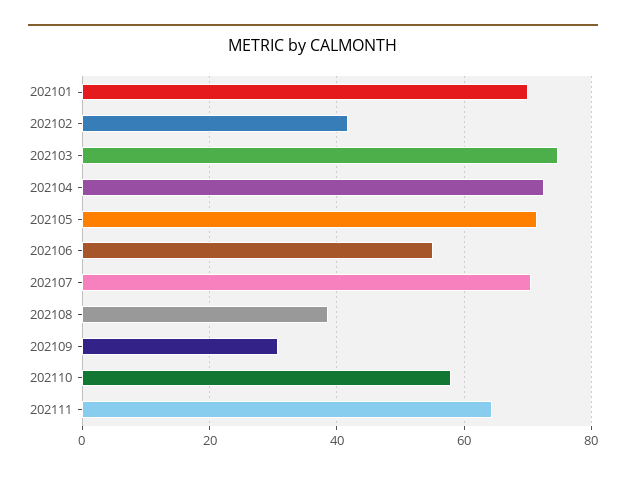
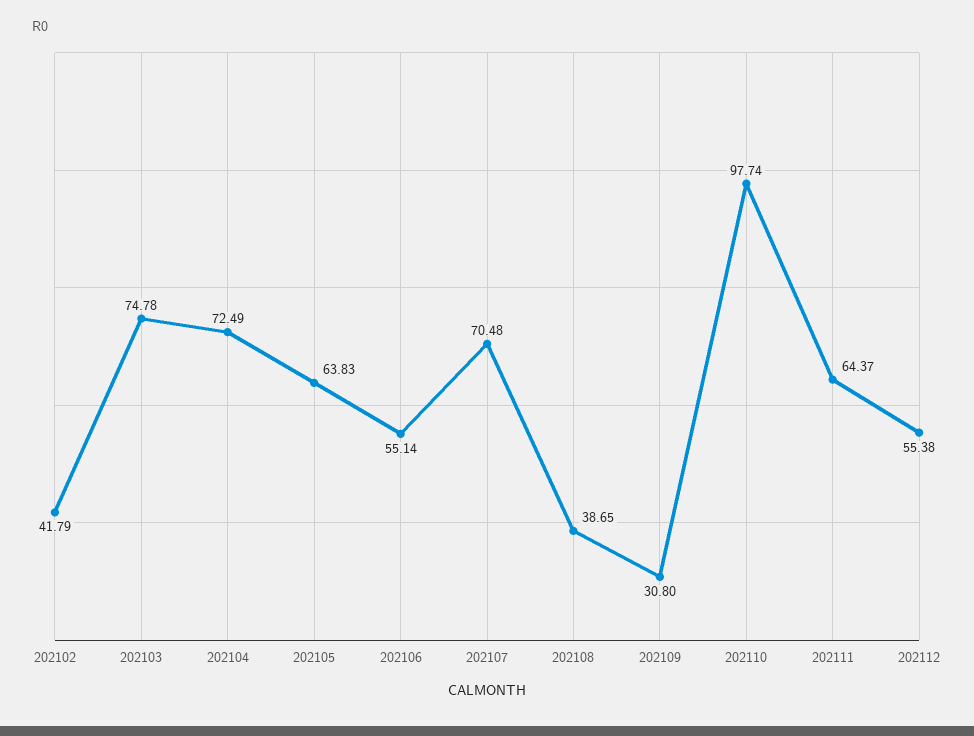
202101: 70 -> none
202105: 72 -> 63.83
202110: 58 -> 97.74
202112: none -> 55.38

